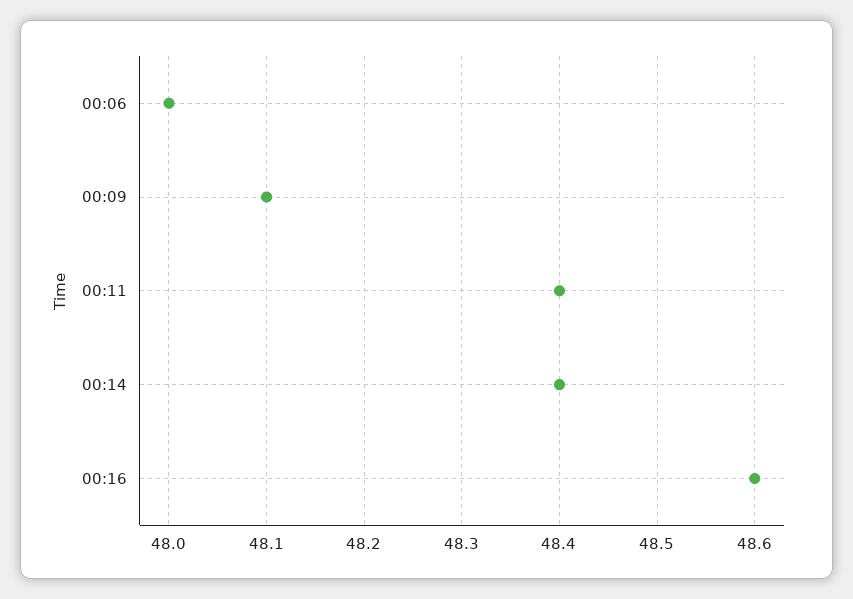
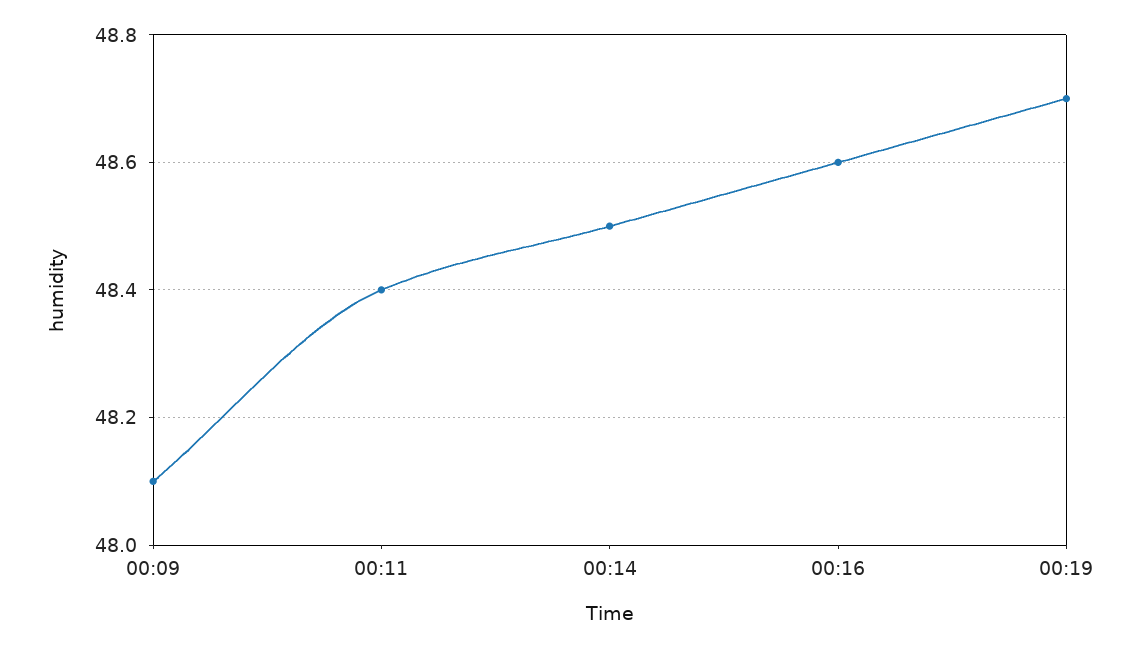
00:06: 48 -> none
00:14: 48.4 -> 48.5
00:19: none -> 48.7

